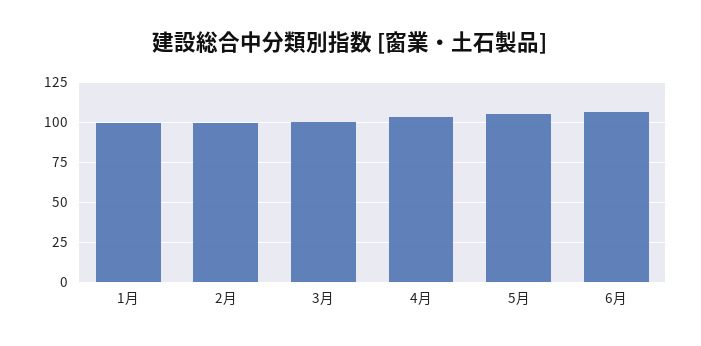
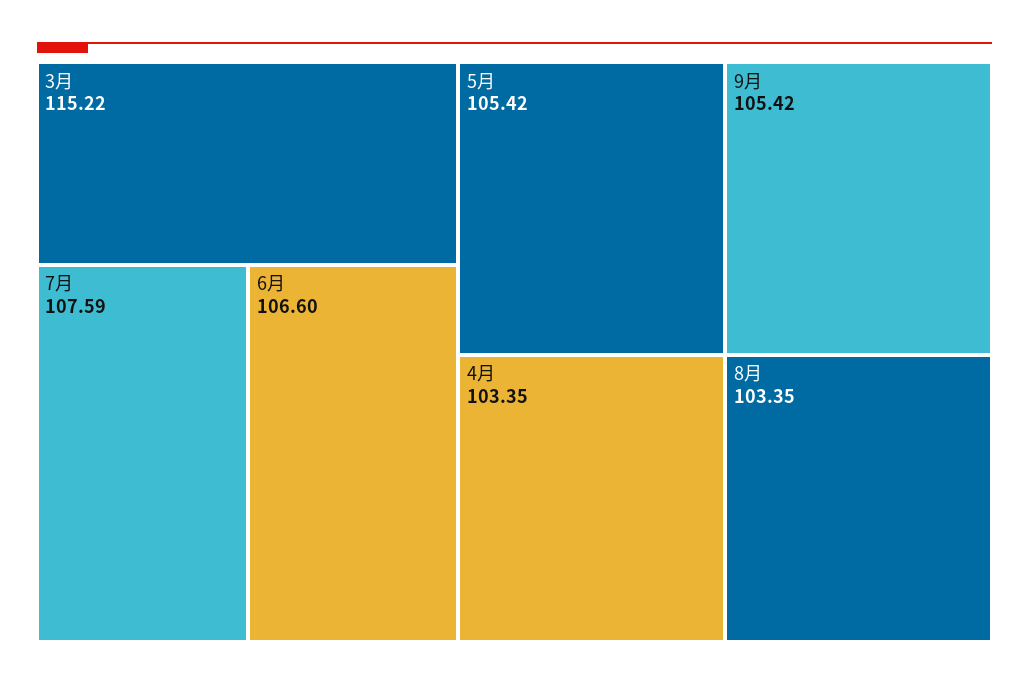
1月: 100 -> none
2月: 100 -> none
3月: 100 -> 115.22
7月: none -> 107.59
9月: none -> 105.42
8月: none -> 103.35

